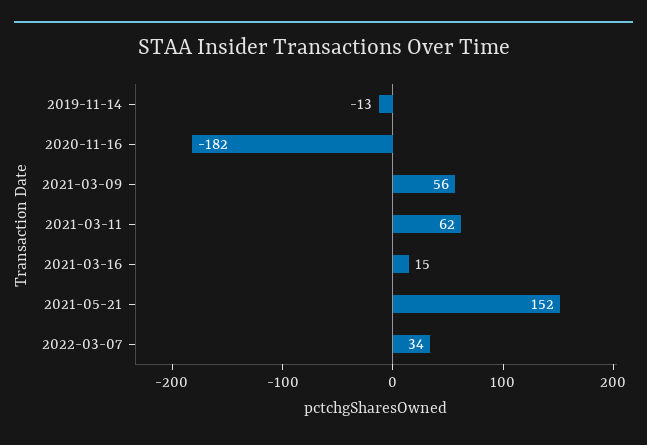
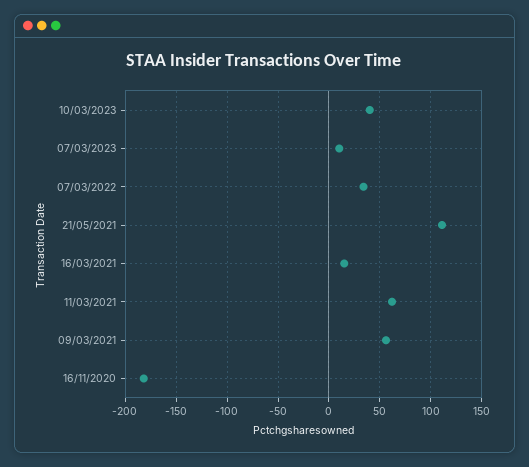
2019-11-14: -13 -> none
2021-05-21: 152 -> 110
10/03/2023: none -> 40
07/03/2023: none -> 10

